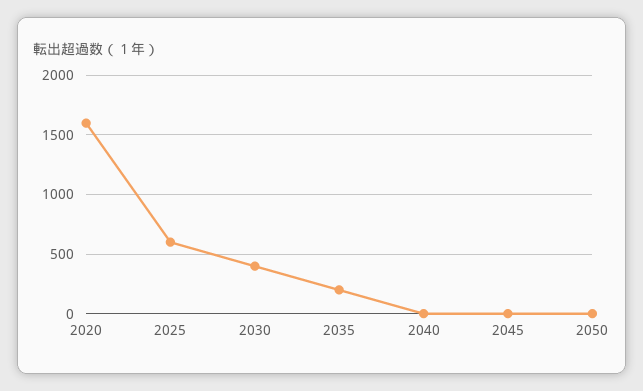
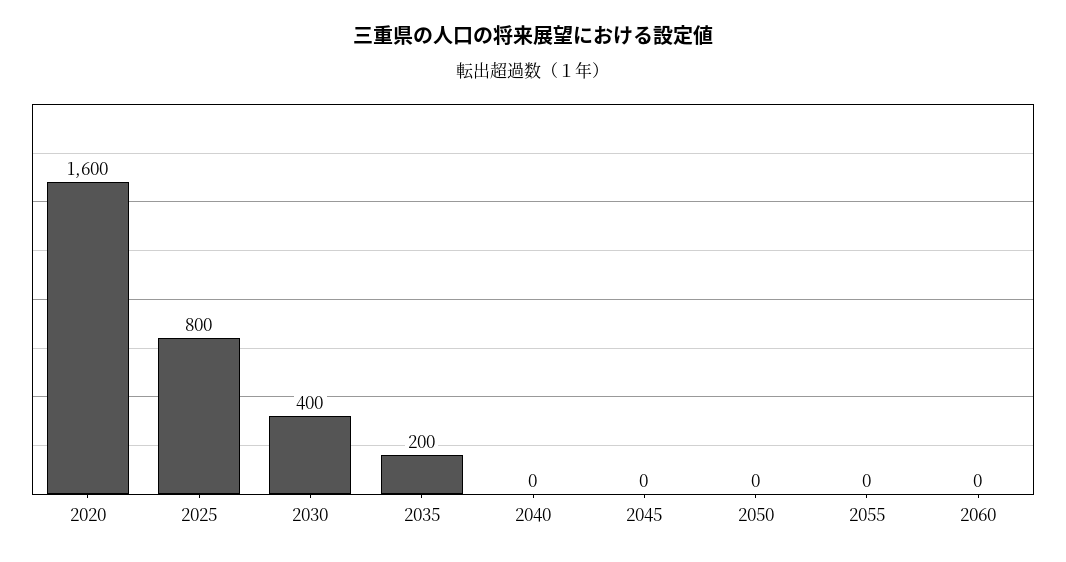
2025: 600 -> 800
2055: none -> 0
2060: none -> 0

